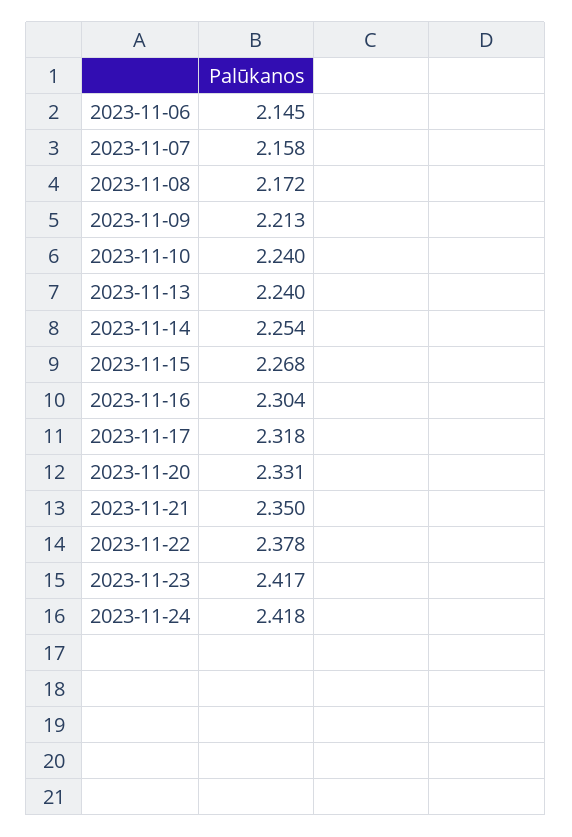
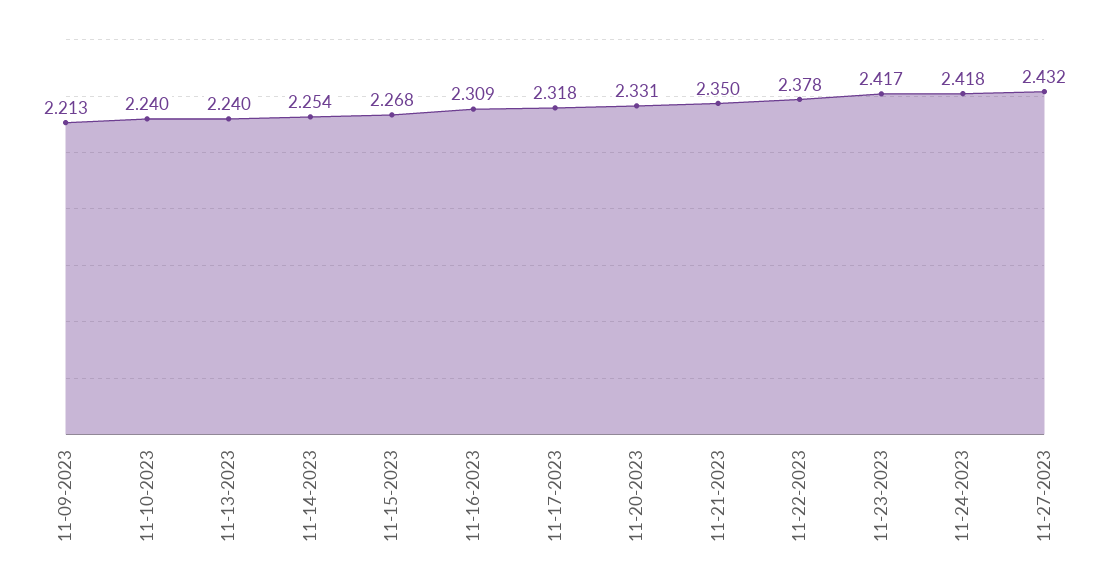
2023-11-06: 2.145 -> none
2023-11-07: 2.158 -> none
2023-11-08: 2.172 -> none
2023-11-16: 2.304 -> 2.309
11-27-2023: none -> 2.432

